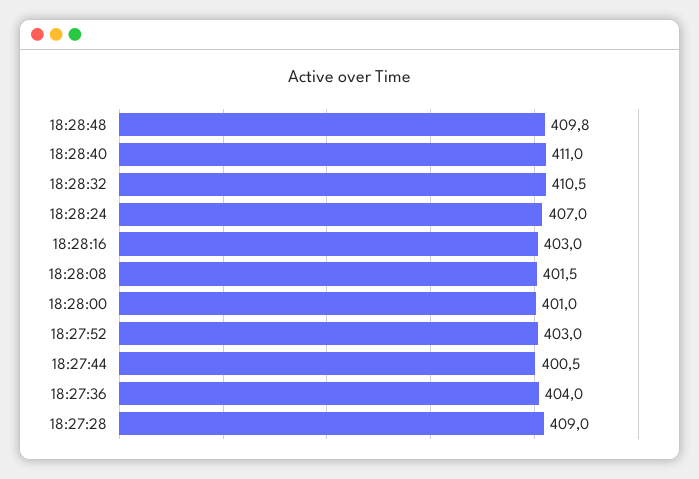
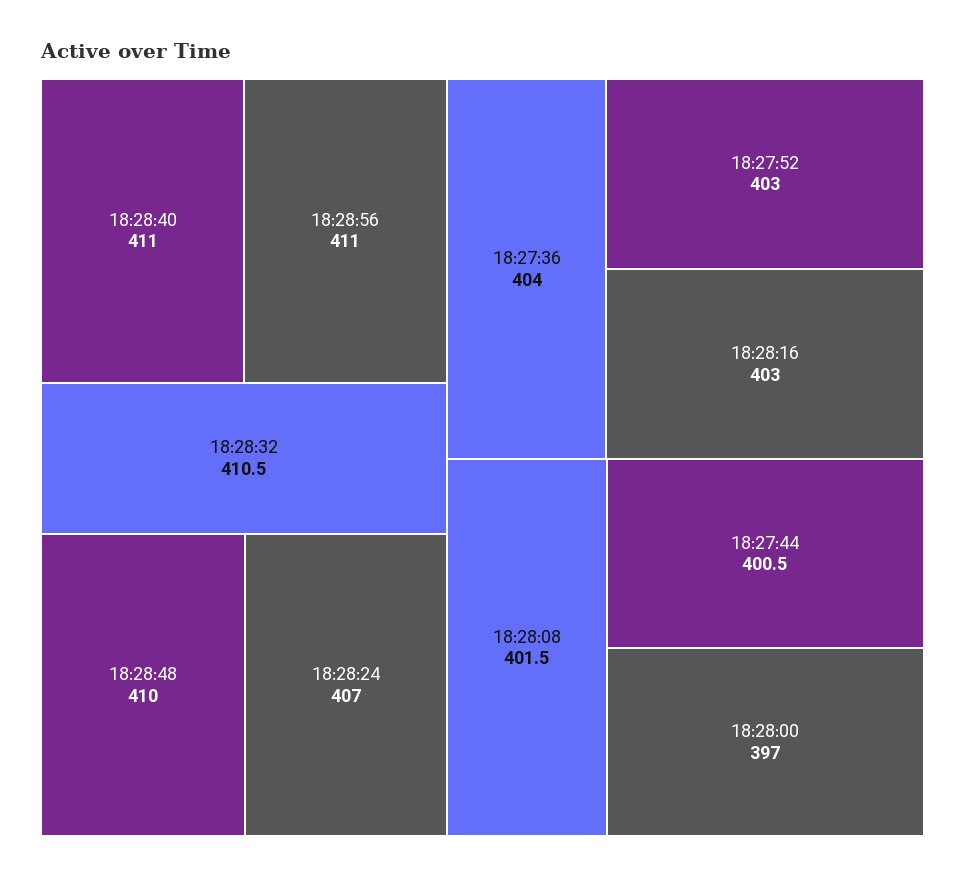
18:28:48: 409.8 -> 410
18:28:00: 401 -> 397
18:27:28: 409 -> none
18:28:56: none -> 411

